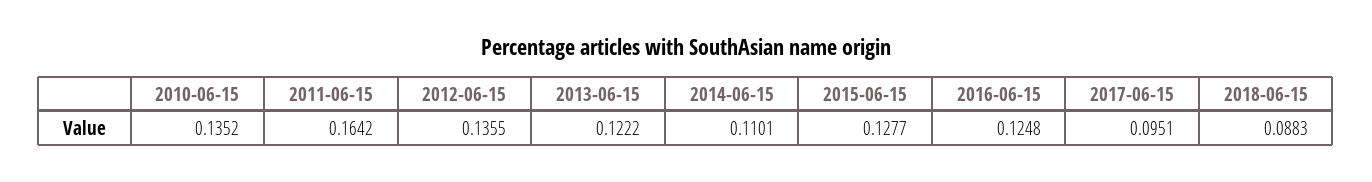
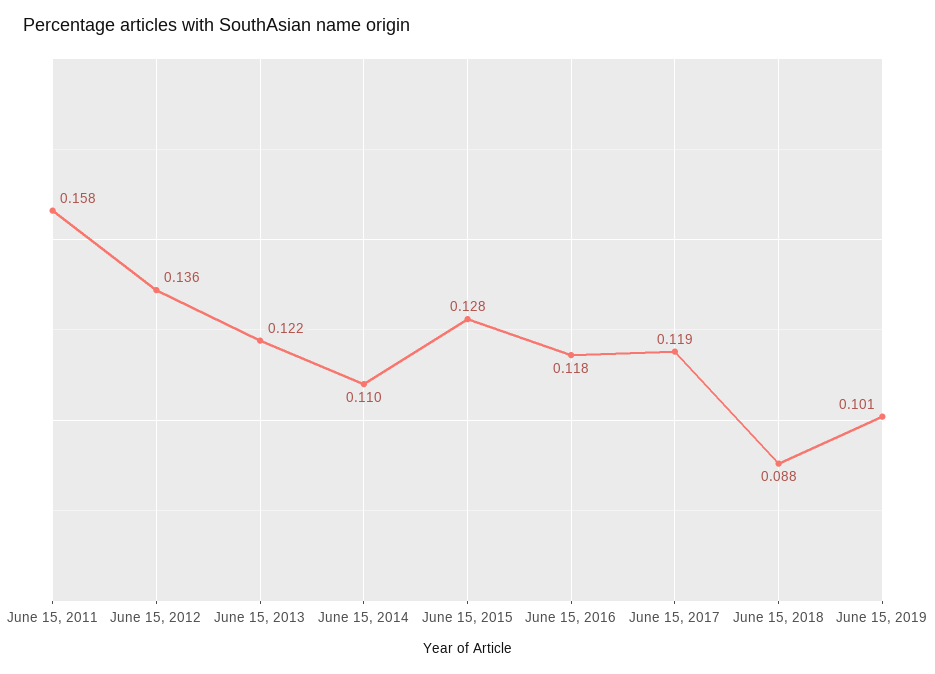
2010-06-15: 0.1352 -> none
2011-06-15: 0.1642 -> 0.158
2016-06-15: 0.1248 -> 0.118
2017-06-15: 0.0951 -> 0.119
June 15, 2019: none -> 0.101

